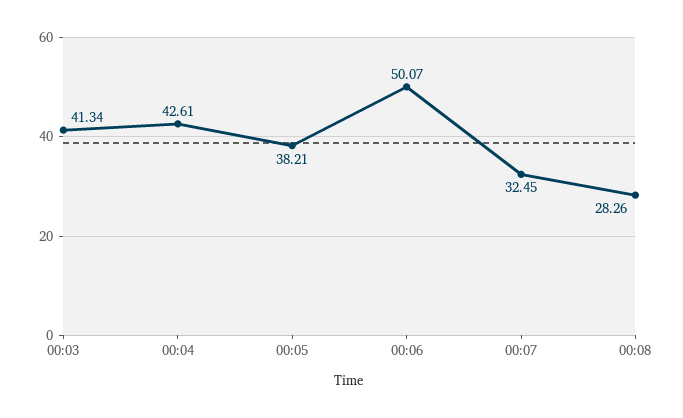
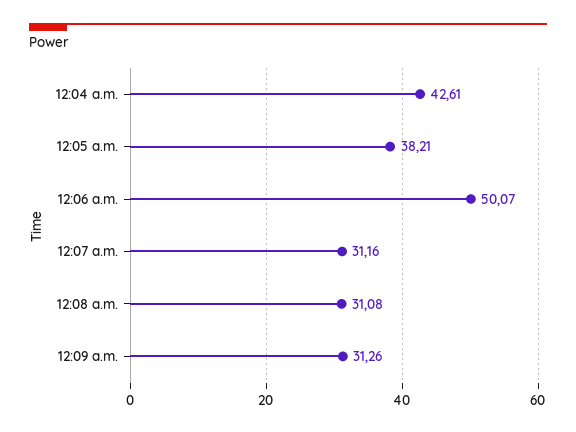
00:03: 41.34 -> none
00:07: 32.45 -> 31.16
00:08: 28.26 -> 31.08
12:09 a.m.: none -> 31.26

